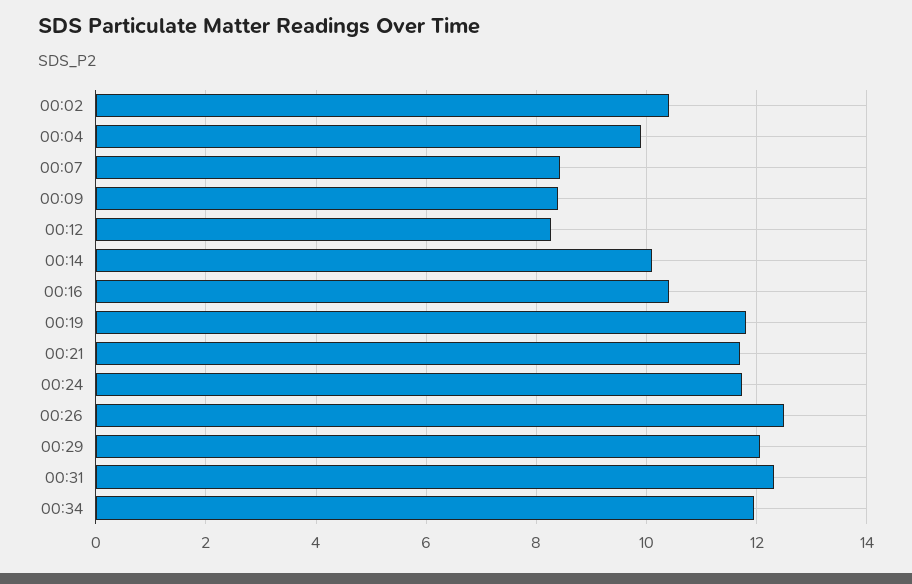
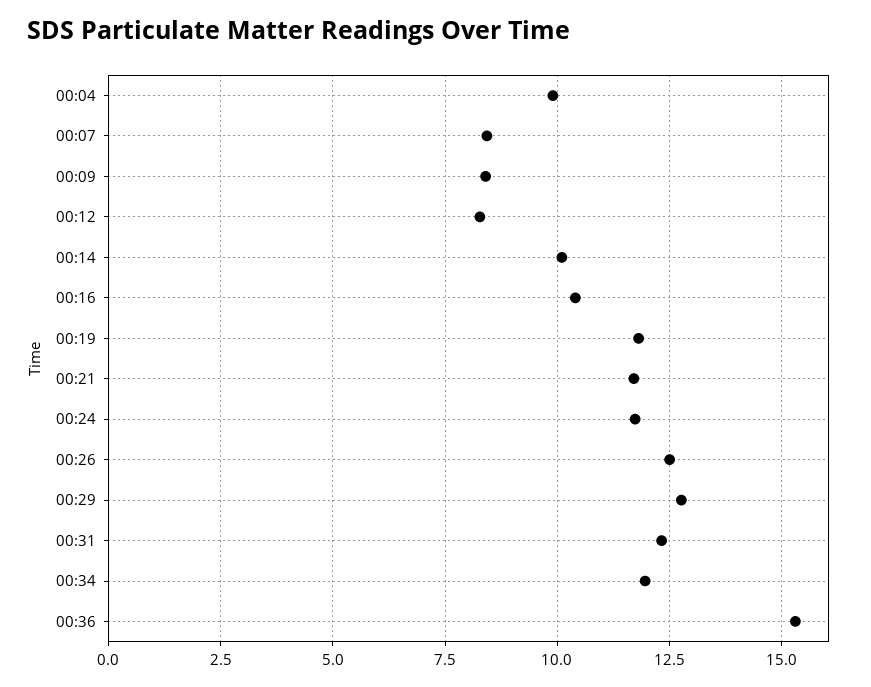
00:02: 10.4 -> none
00:29: 12 -> 12.75
00:36: none -> 15.25

